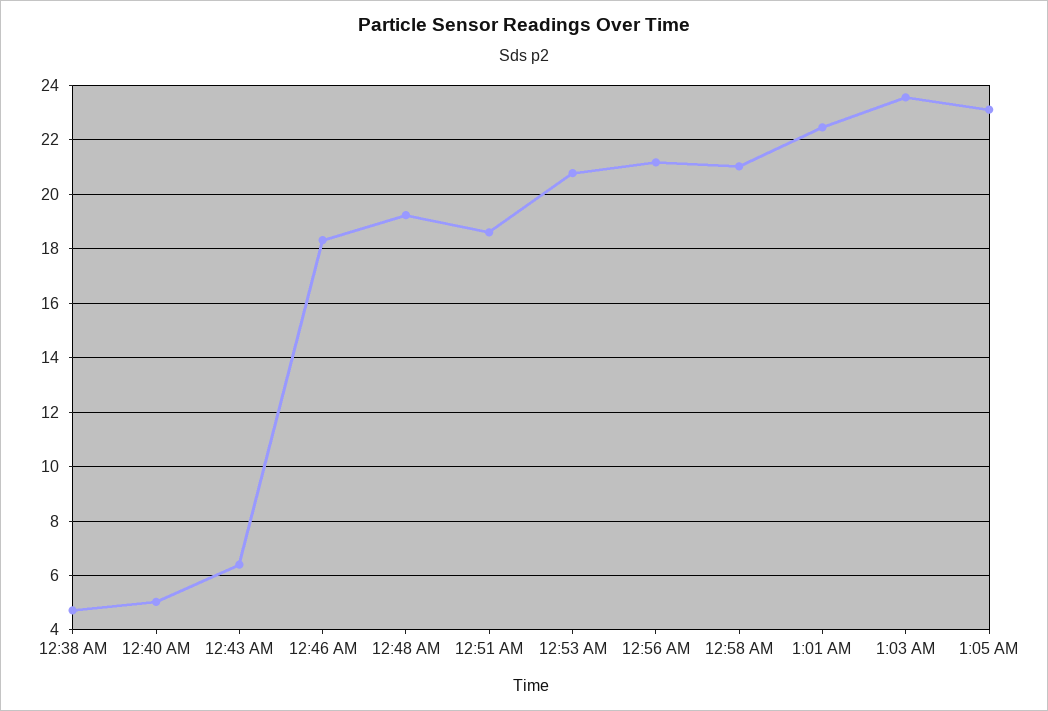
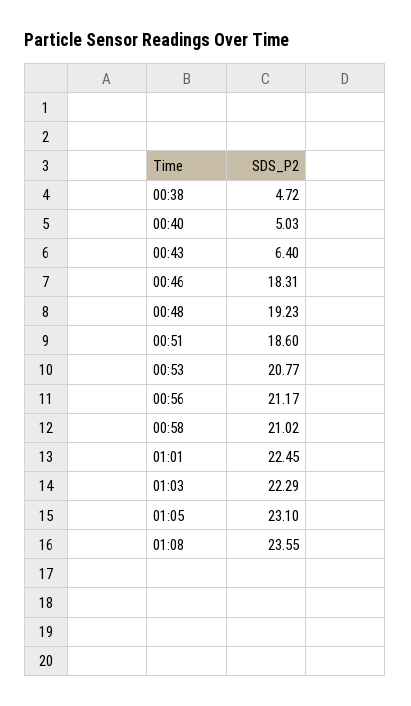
1:03 AM: 23.5 -> 22.29
01:08: none -> 23.55

